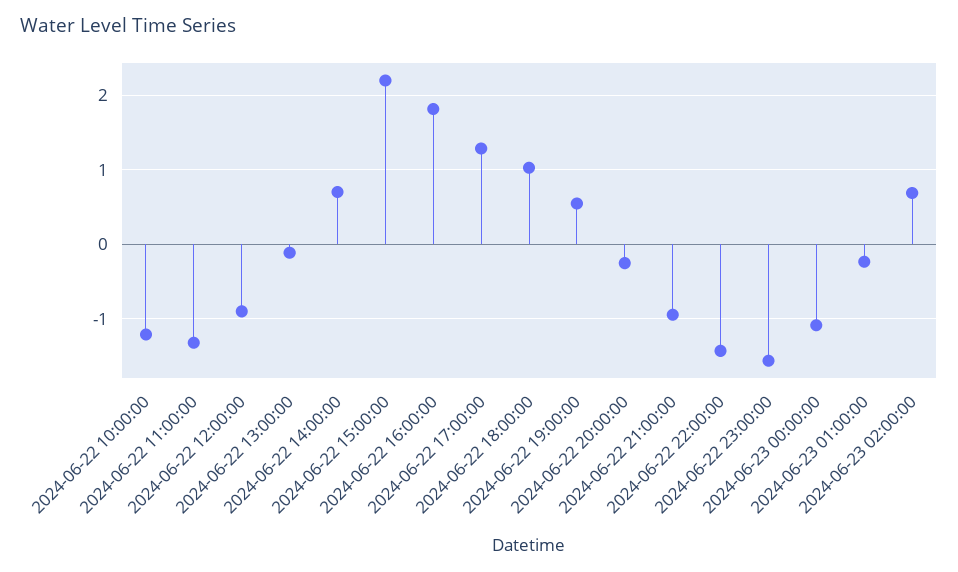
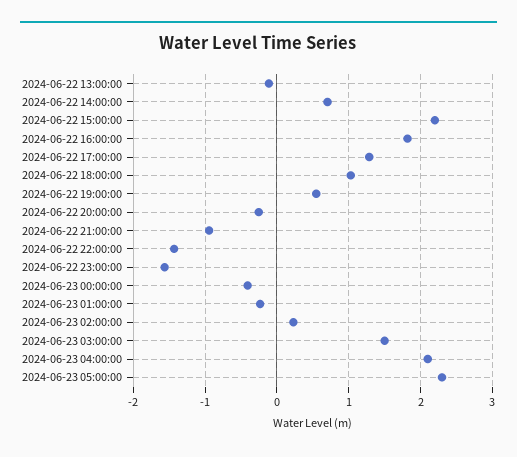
2024-06-22 10:00:00: -1.2 -> none
2024-06-22 11:00:00: -1.3 -> none
2024-06-22 12:00:00: -0.9 -> none
2024-06-23 00:00:00: -1.1 -> -0.4
2024-06-23 02:00:00: 0.7 -> 0.2
2024-06-23 03:00:00: none -> 1.5
2024-06-23 04:00:00: none -> 2.1
2024-06-23 05:00:00: none -> 2.3

